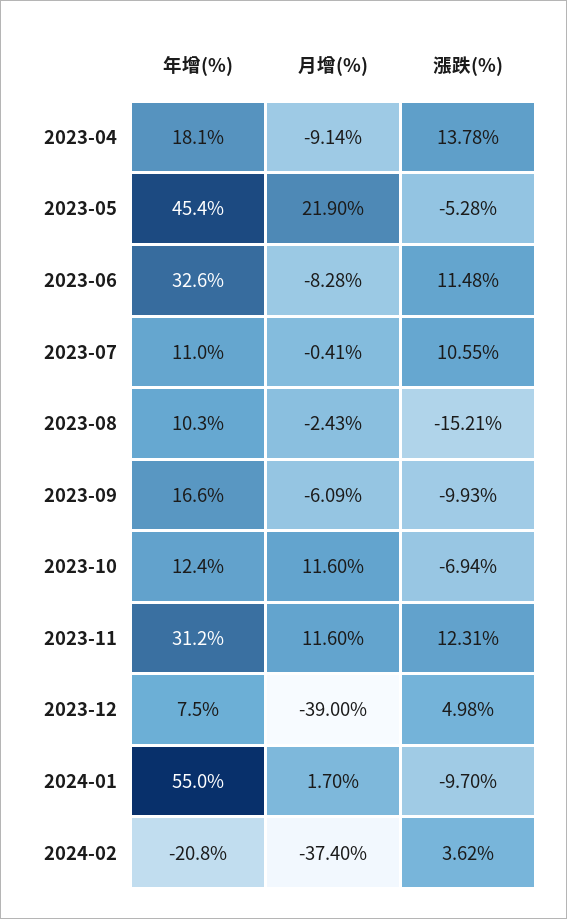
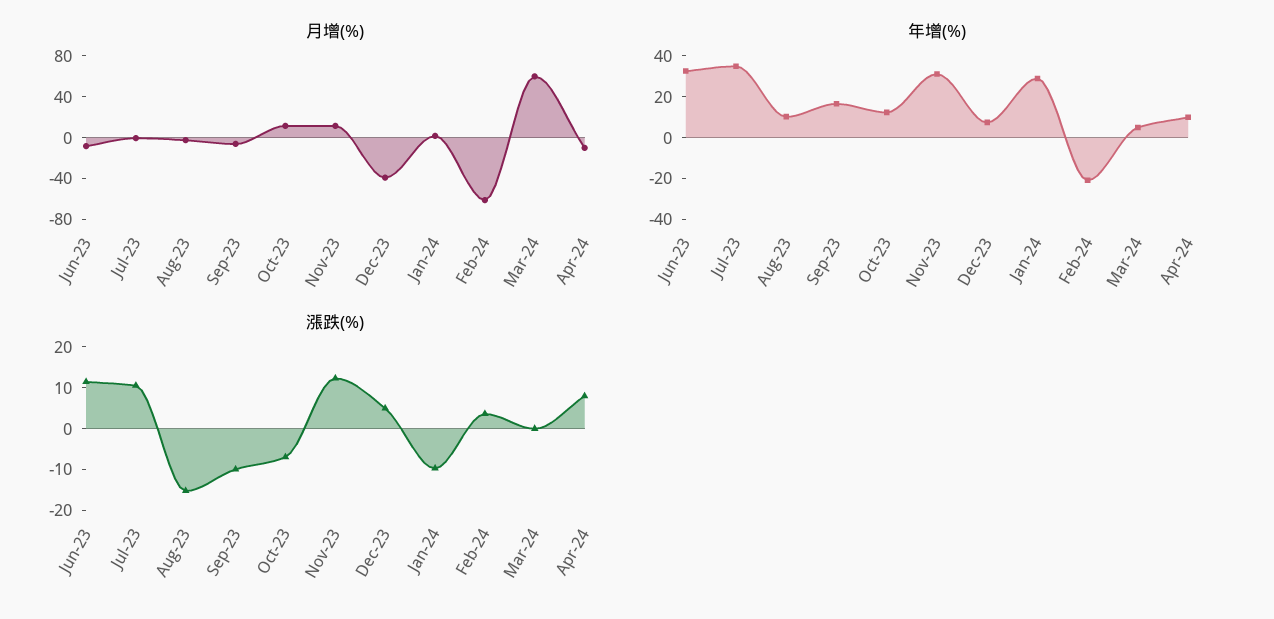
年增(%), 2023-04: 18.1 -> none
月增(%), 2023-04: -9.14 -> none
漲跌(%), 2023-04: 13.78 -> none
年增(%), 2023-05: 45.4 -> none
月增(%), 2023-05: 21.9 -> none
漲跌(%), 2023-05: -5.28 -> none
年增(%), 2023-07: 11 -> 35
年增(%), 2024-01: 55 -> 30
月增(%), 2024-02: -37.4 -> -60
月增(%), Mar-24: none -> 60
月增(%), Apr-24: none -> -10
年增(%), Mar-24: none -> 5
年增(%), Apr-24: none -> 10
漲跌(%), Mar-24: none -> 0
漲跌(%), Apr-24: none -> 8

